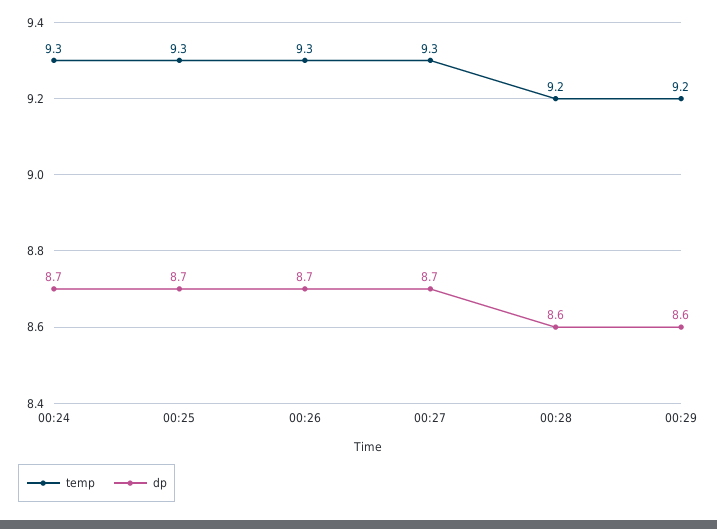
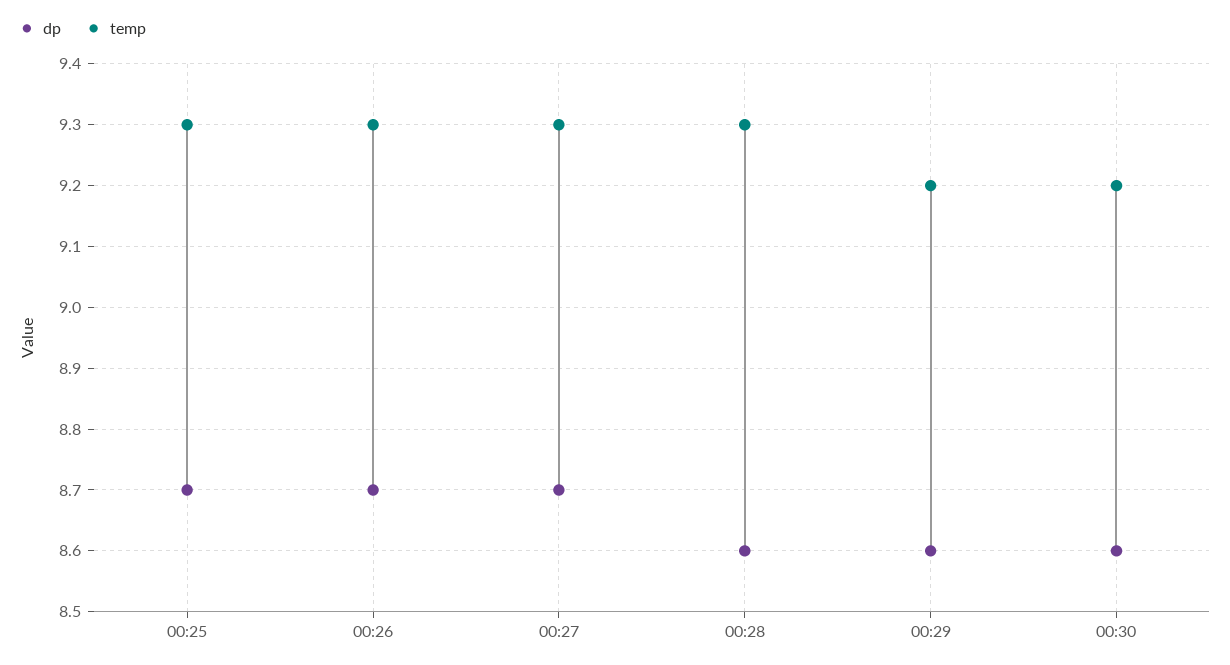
temp, 00:24: 9.3 -> none
dp, 00:24: 8.7 -> none
temp, 00:28: 9.2 -> 9.3
dp, 00:30: none -> 8.6
temp, 00:30: none -> 9.2

